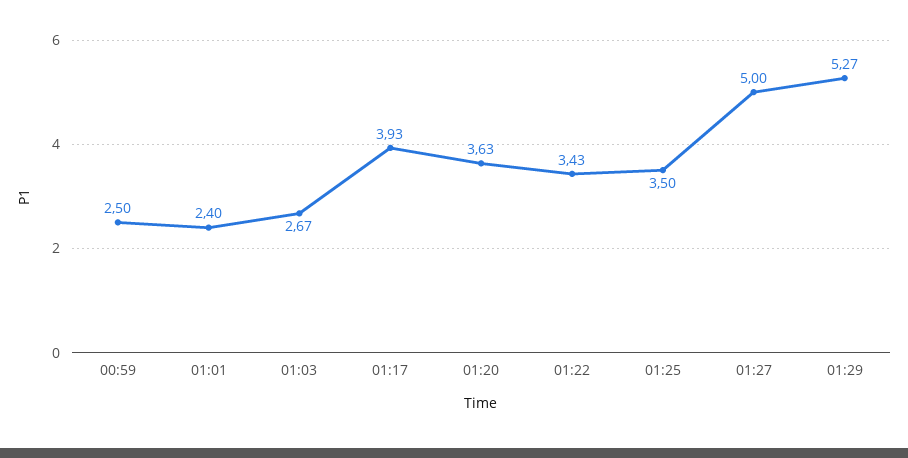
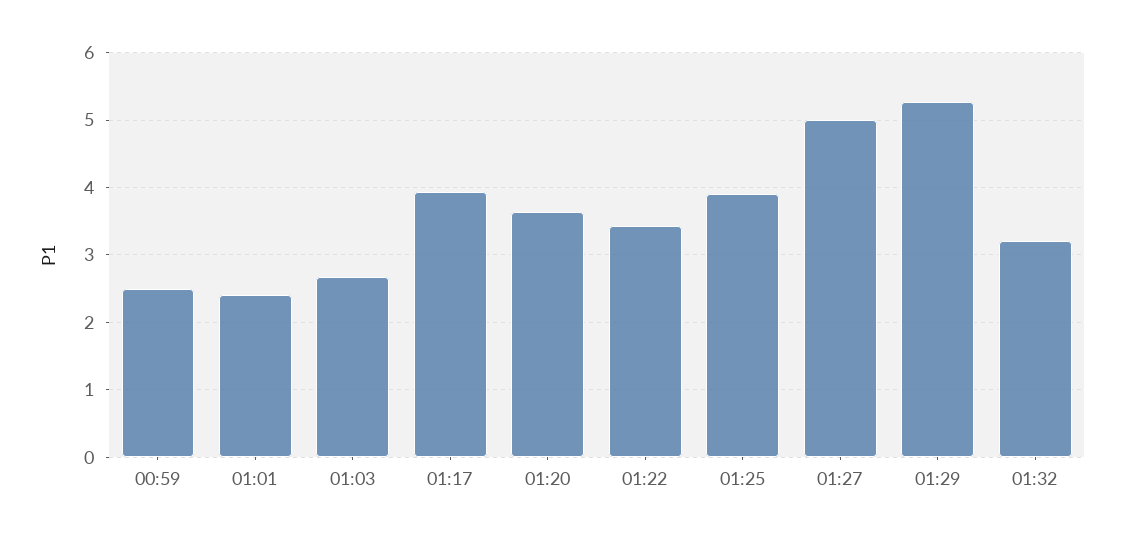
01:25: 3.5 -> 3.9
01:32: none -> 3.2

